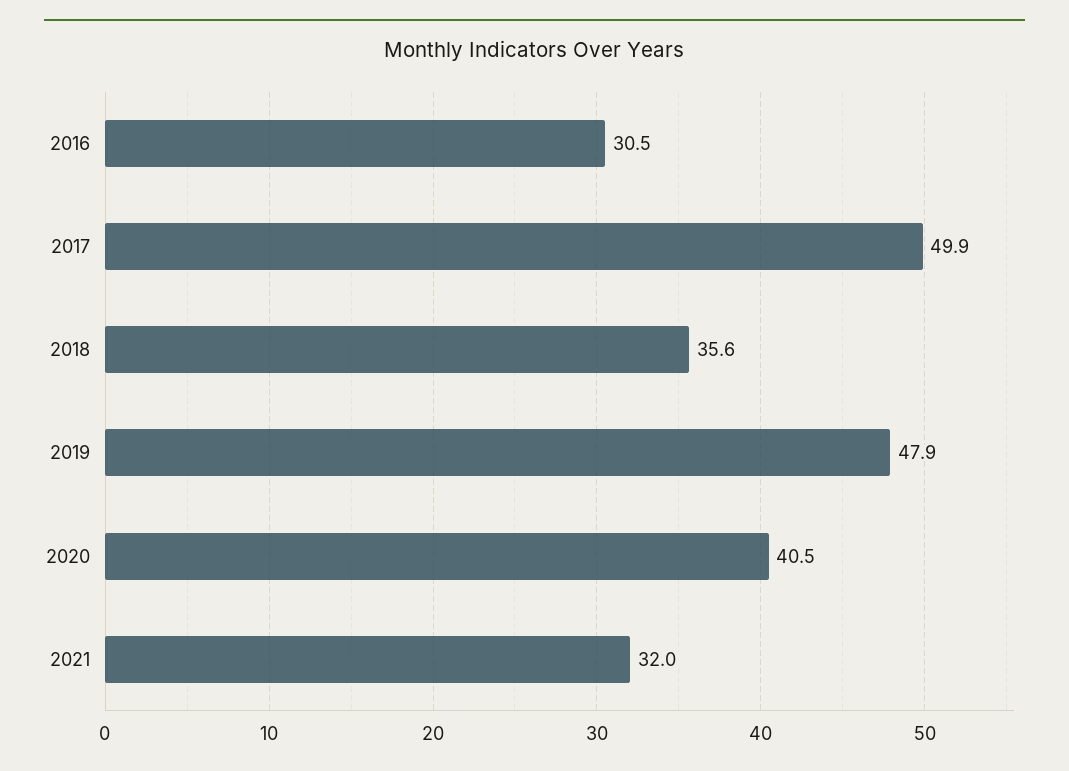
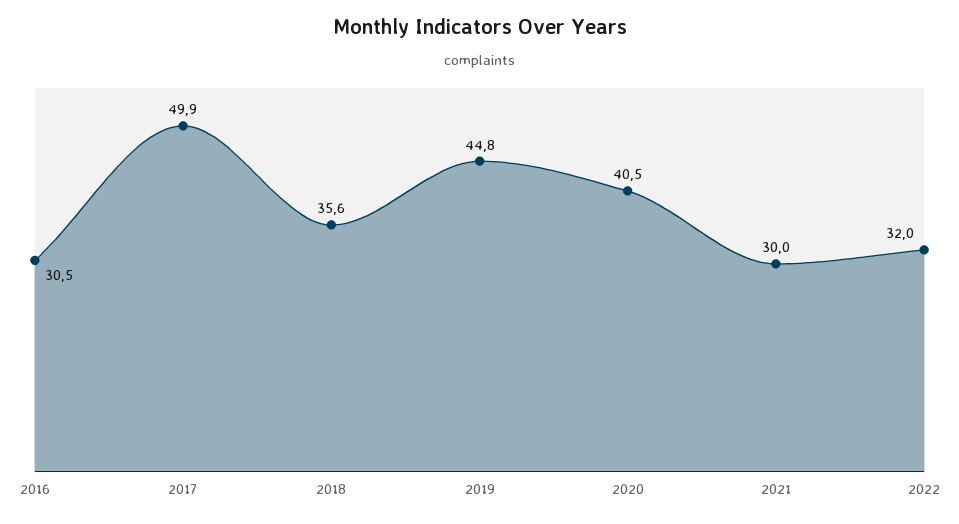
2019: 47.9 -> 44.8
2021: 32 -> 30
2022: none -> 32

